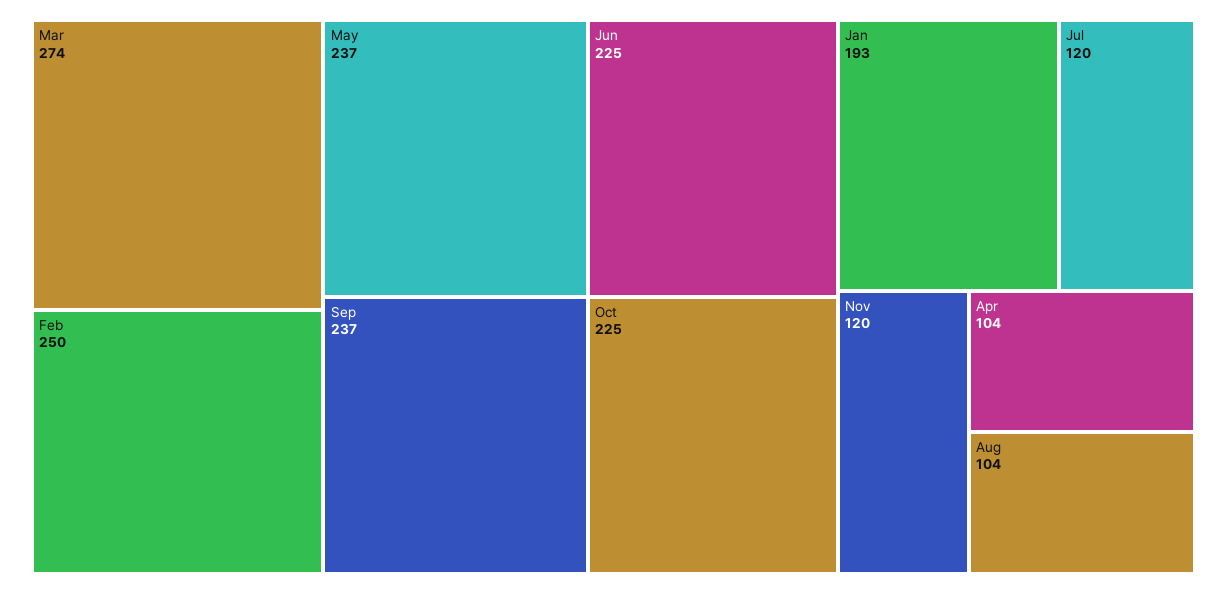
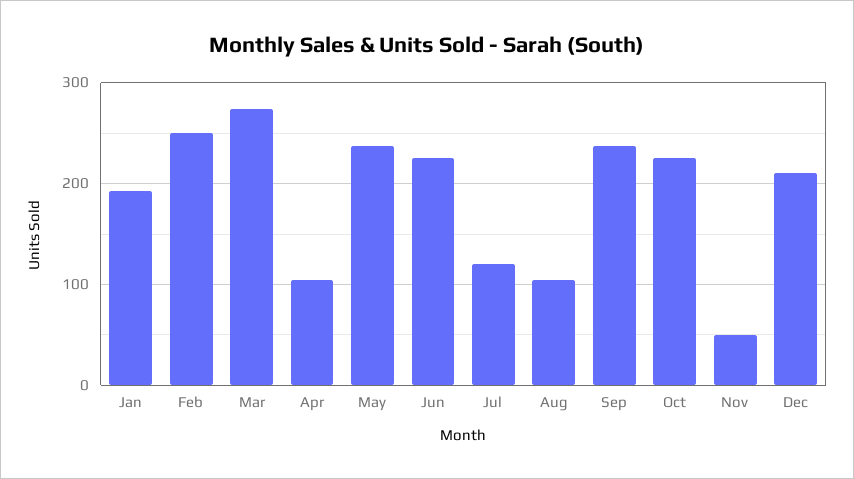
Nov: 120 -> 50
Dec: none -> 210

